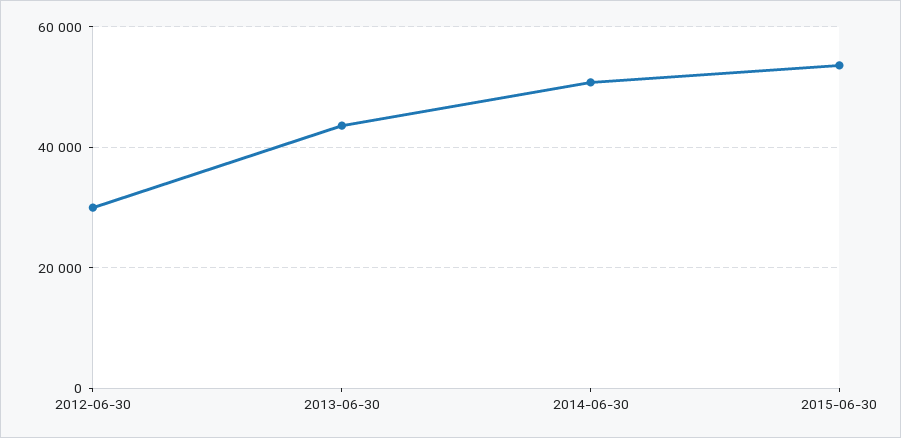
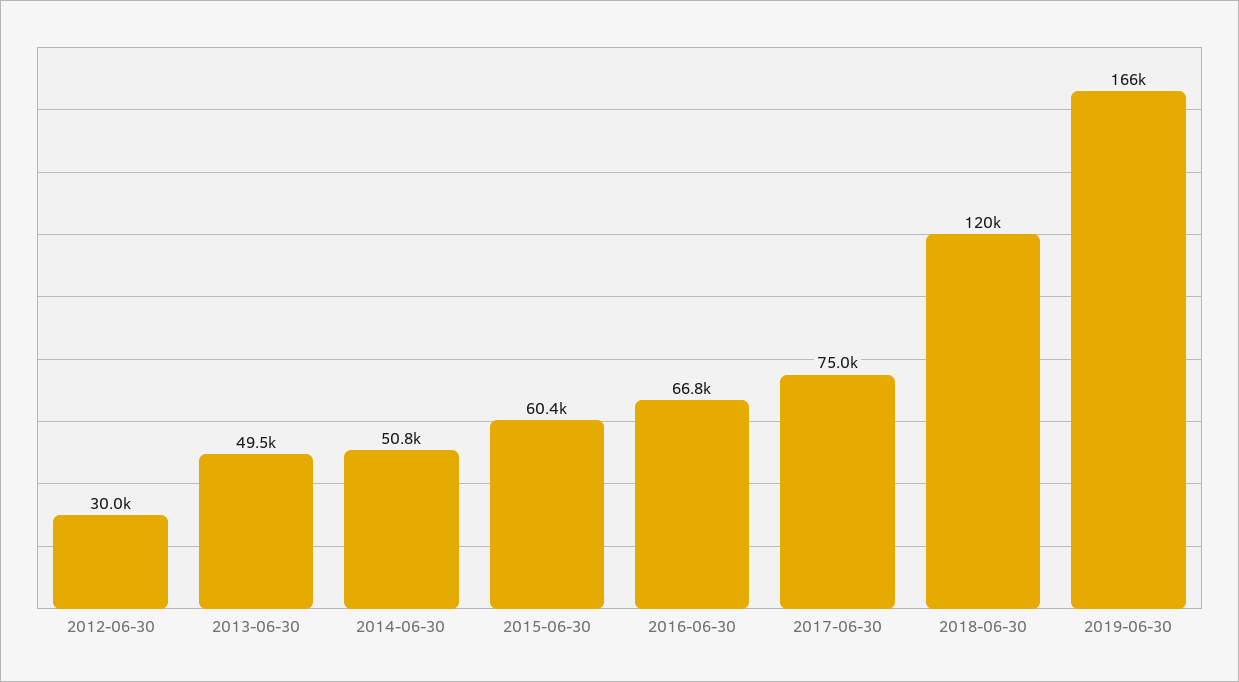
2013-06-30: 44000 -> 49500
2015-06-30: 54000 -> 60400
2016-06-30: none -> 66800
2017-06-30: none -> 75000
2018-06-30: none -> 120000
2019-06-30: none -> 166000

